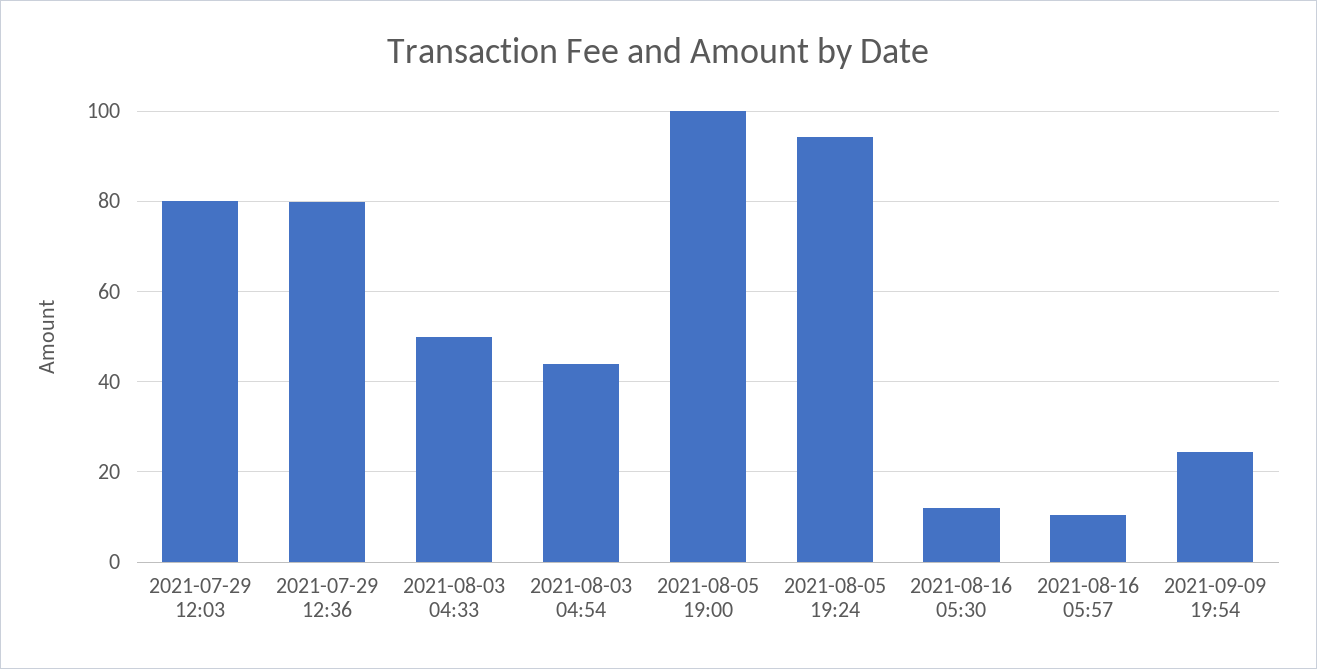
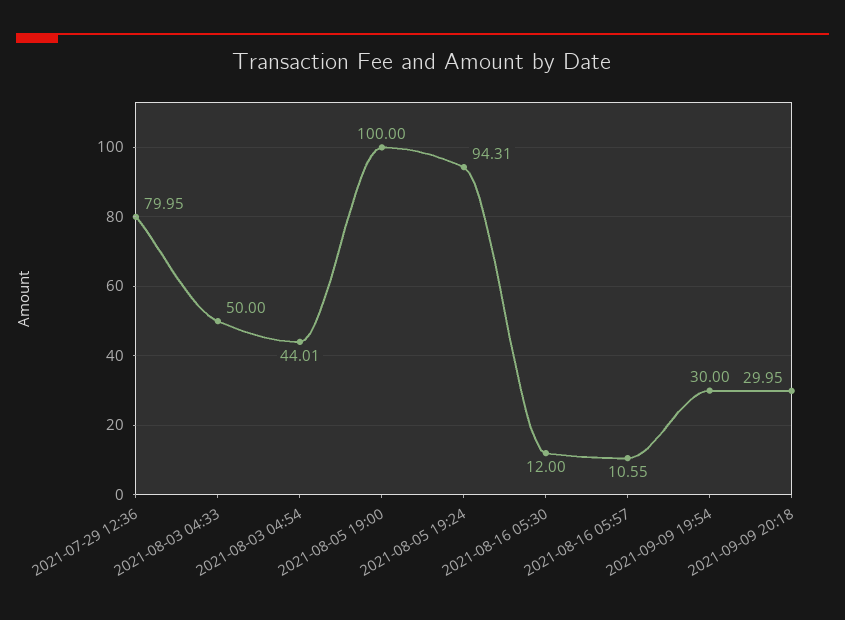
2021-07-29 12:03: 80 -> none
2021-09-09 19:54: 24 -> 30
2021-09-09 20:18: none -> 29.95

